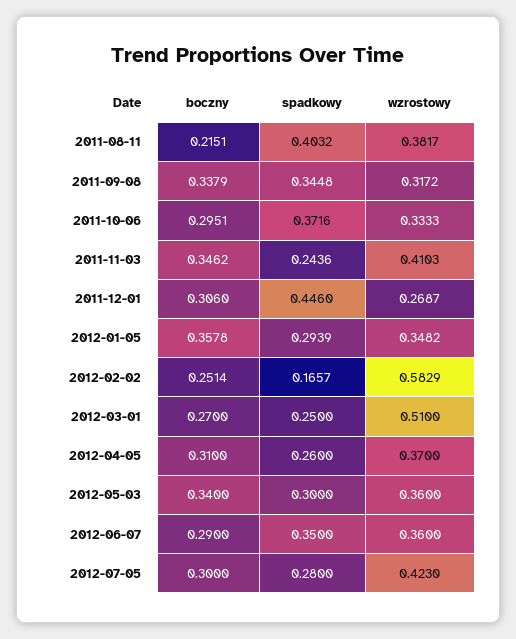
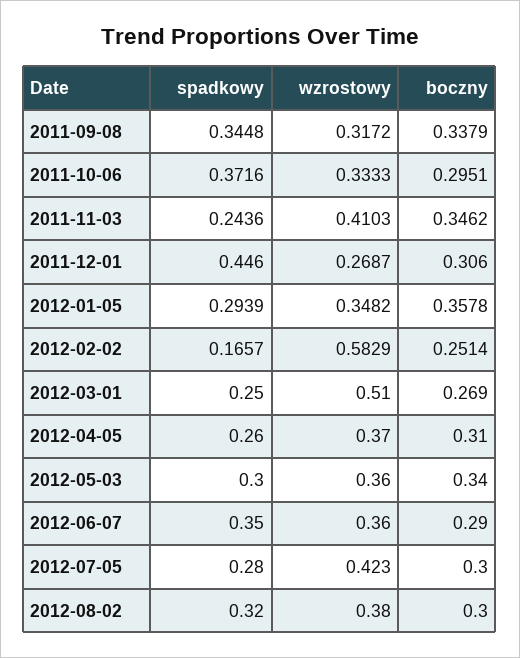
boczny, 2011-08-11: 0.2151 -> none
spadkowy, 2011-08-11: 0.4032 -> none
wzrostowy, 2011-08-11: 0.3817 -> none
boczny, 2012-03-01: 0.27 -> 0.269
spadkowy, 2012-08-02: none -> 0.32
wzrostowy, 2012-08-02: none -> 0.38
boczny, 2012-08-02: none -> 0.3

